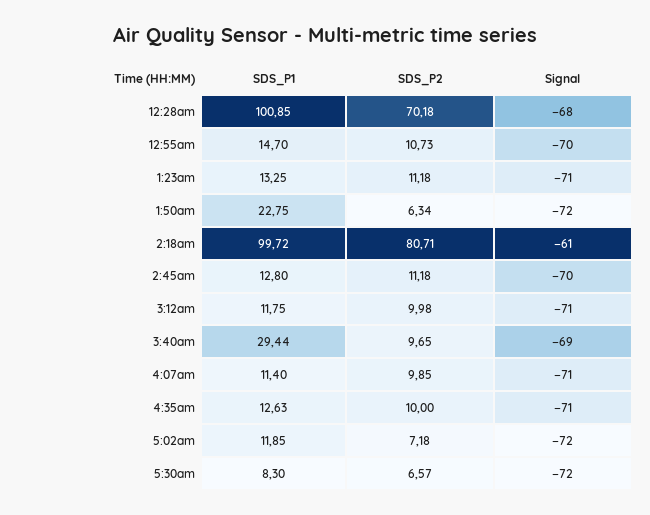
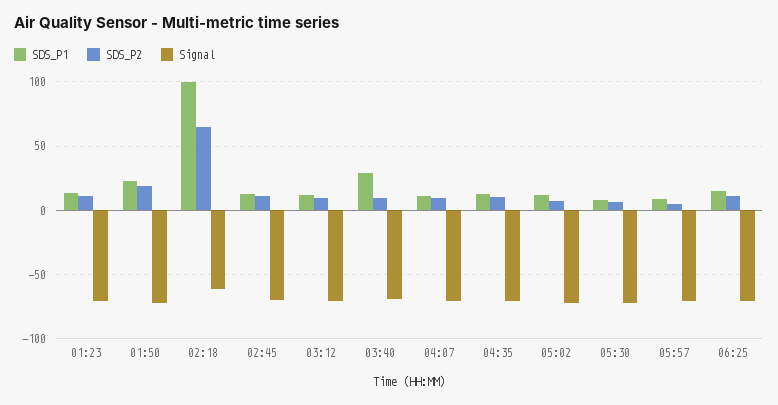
SDS_P1, 12:28am: 100.85 -> none
SDS_P2, 12:28am: 70.18 -> none
Signal, 12:28am: -68 -> none
SDS_P1, 12:55am: 14.7 -> none
SDS_P2, 12:55am: 10.73 -> none
Signal, 12:55am: -70 -> none
SDS_P2, 1:50am: 6.34 -> 20
SDS_P2, 2:18am: 80.71 -> 65
SDS_P1, 05:57: none -> 10
SDS_P2, 05:57: none -> 5
Signal, 05:57: none -> -70
SDS_P1, 06:25: none -> 15
SDS_P2, 06:25: none -> 10
Signal, 06:25: none -> -70

